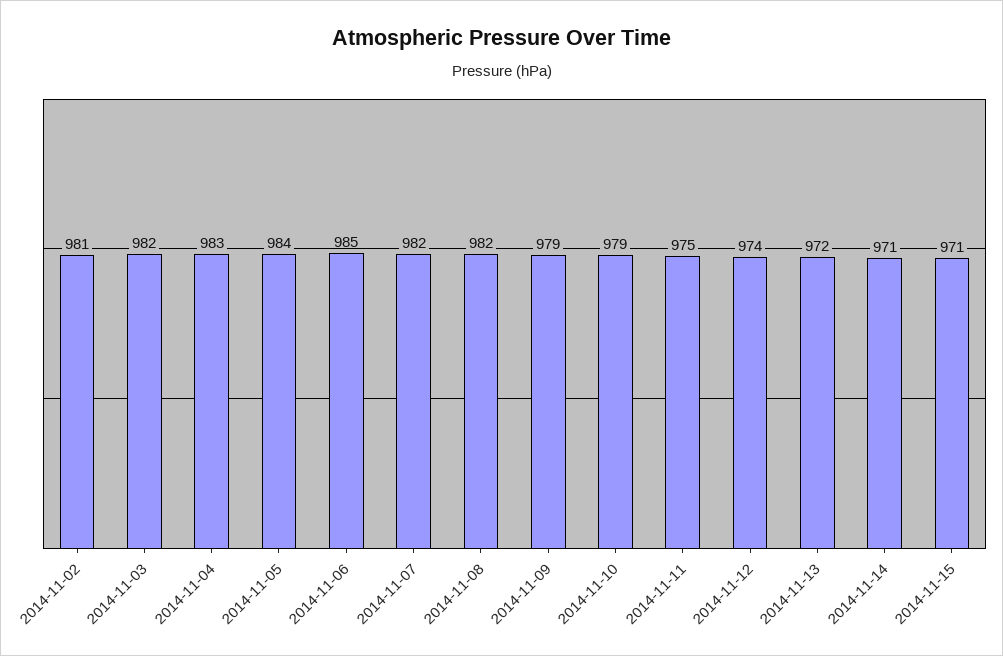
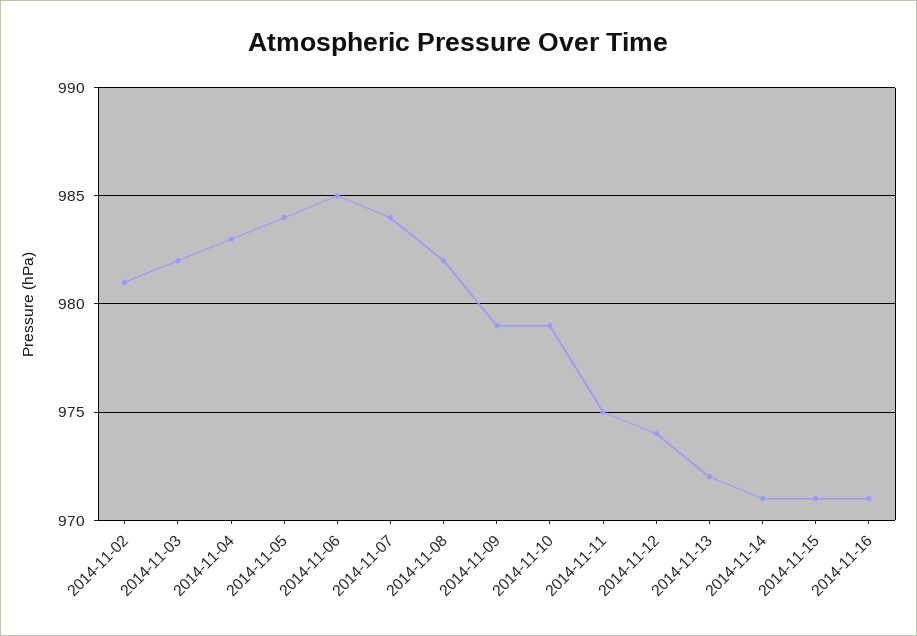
2014-11-07: 982 -> 984
2014-11-16: none -> 971

